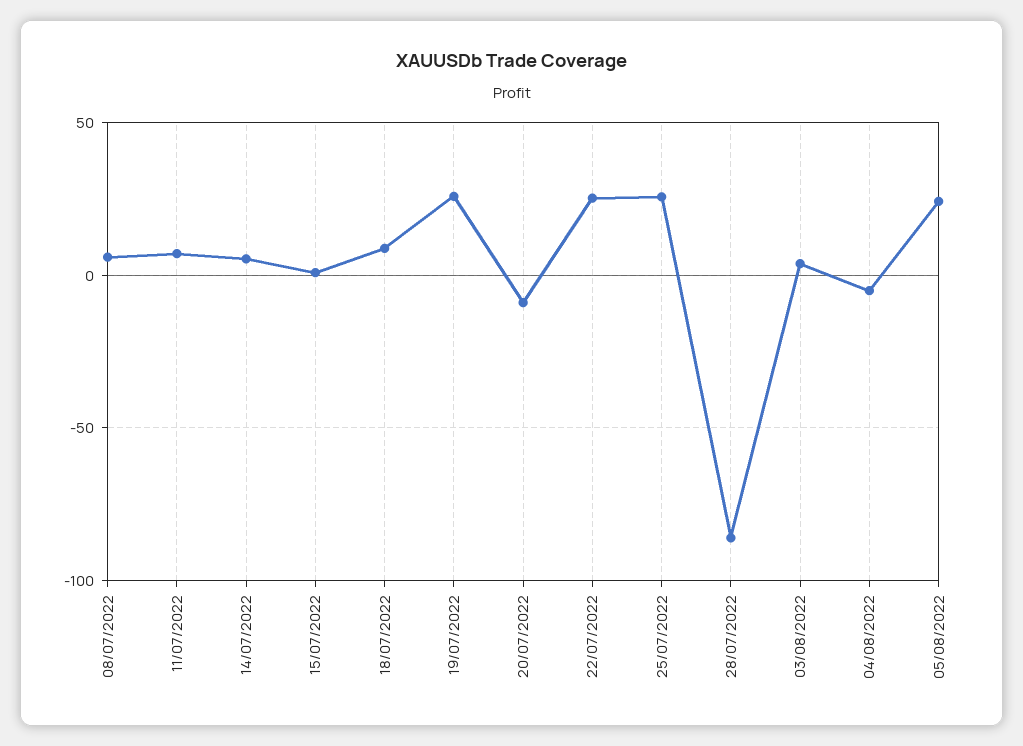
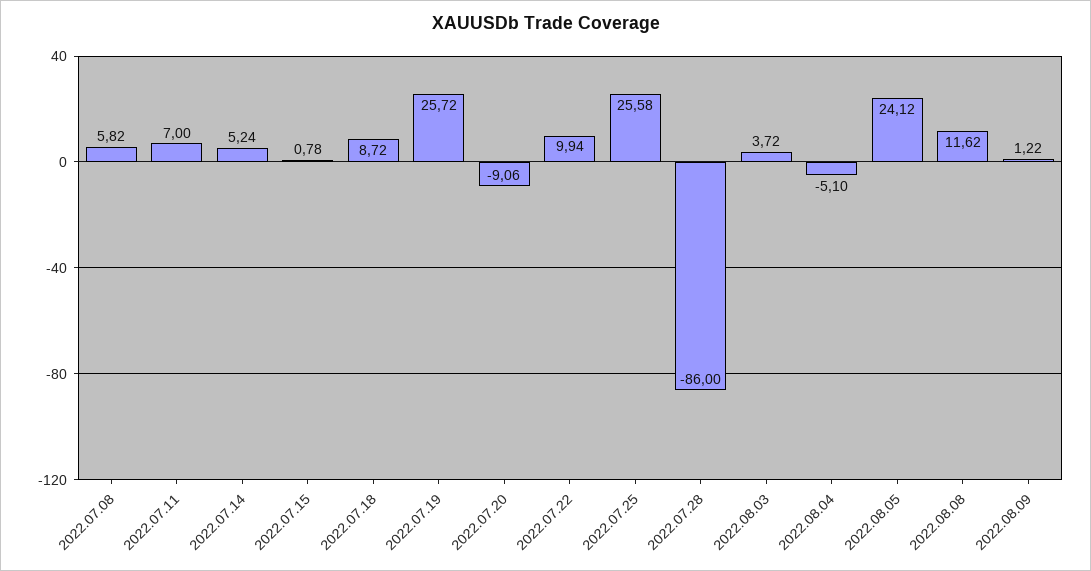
22/07/2022: 25 -> 9.94
2022.08.08: none -> 11.62
2022.08.09: none -> 1.22

